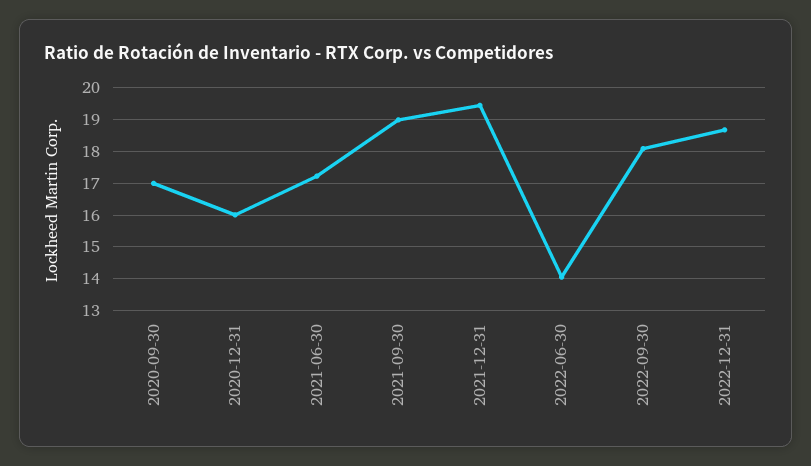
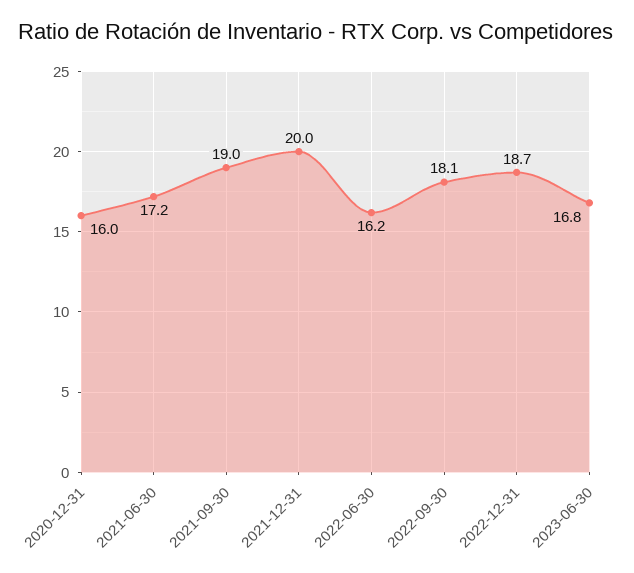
2020-09-30: 17 -> none
2021-12-31: 19.4 -> 20
2022-06-30: 14 -> 16.2
2023-06-30: none -> 16.8

